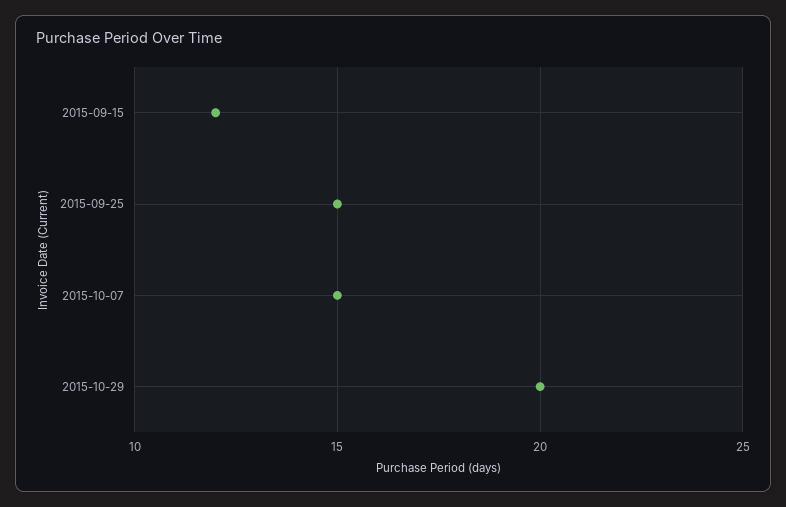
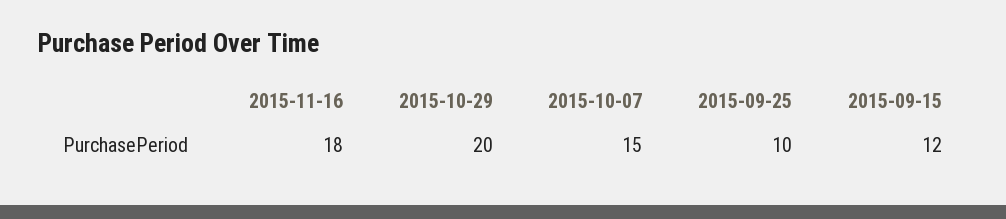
2015-09-25: 15 -> 10
2015-11-16: none -> 18

